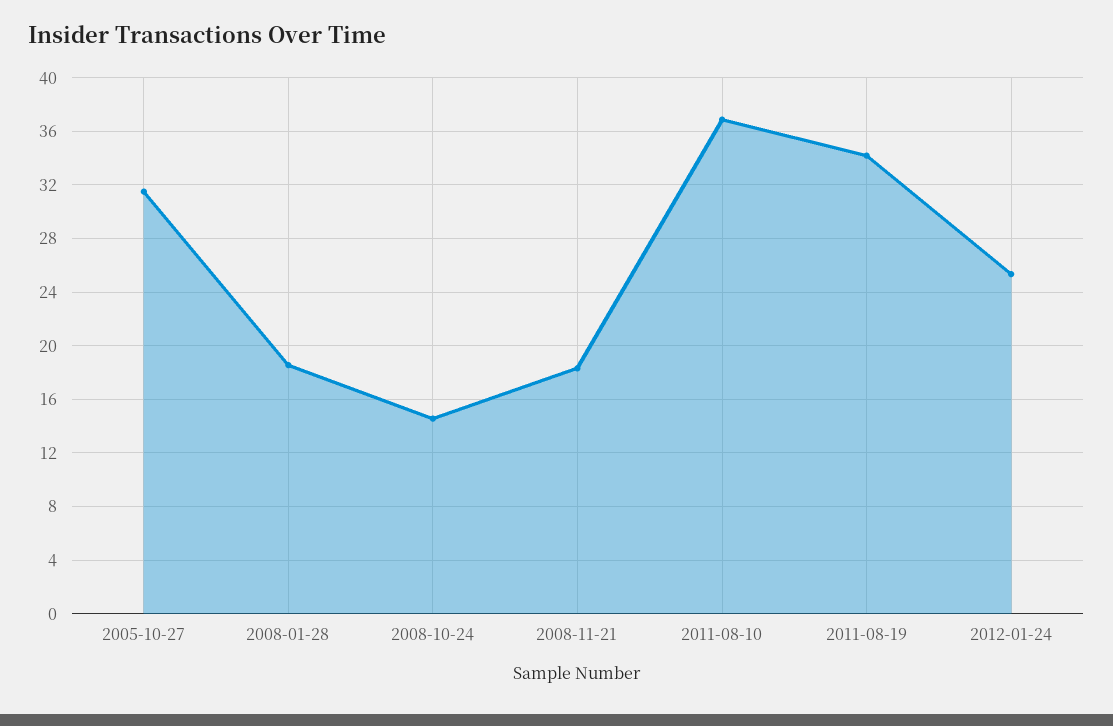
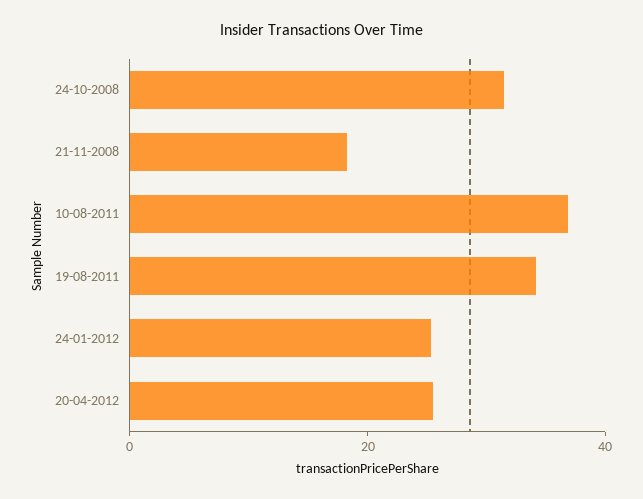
2005-10-27: 31.5 -> none
2008-01-28: 18.5 -> none
2008-10-24: 14.5 -> 30
20-04-2012: none -> 25

